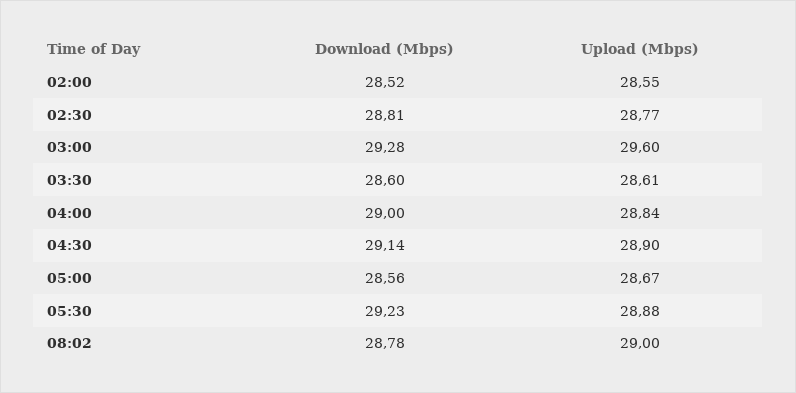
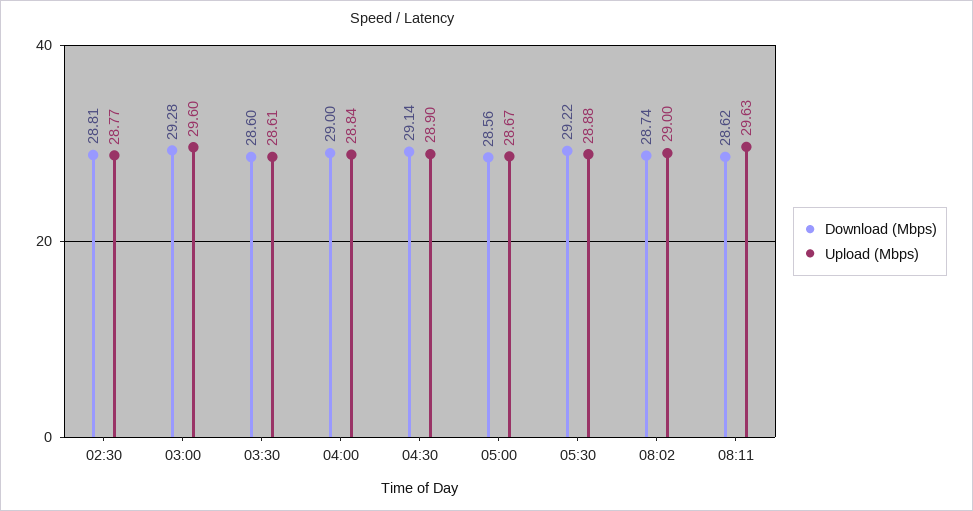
Download (Mbps), 02:00: 28.52 -> none
Upload (Mbps), 02:00: 28.55 -> none
Download (Mbps), 05:30: 29.23 -> 29.22
Download (Mbps), 08:02: 28.78 -> 28.74
Download (Mbps), 08:11: none -> 28.62
Upload (Mbps), 08:11: none -> 29.63

